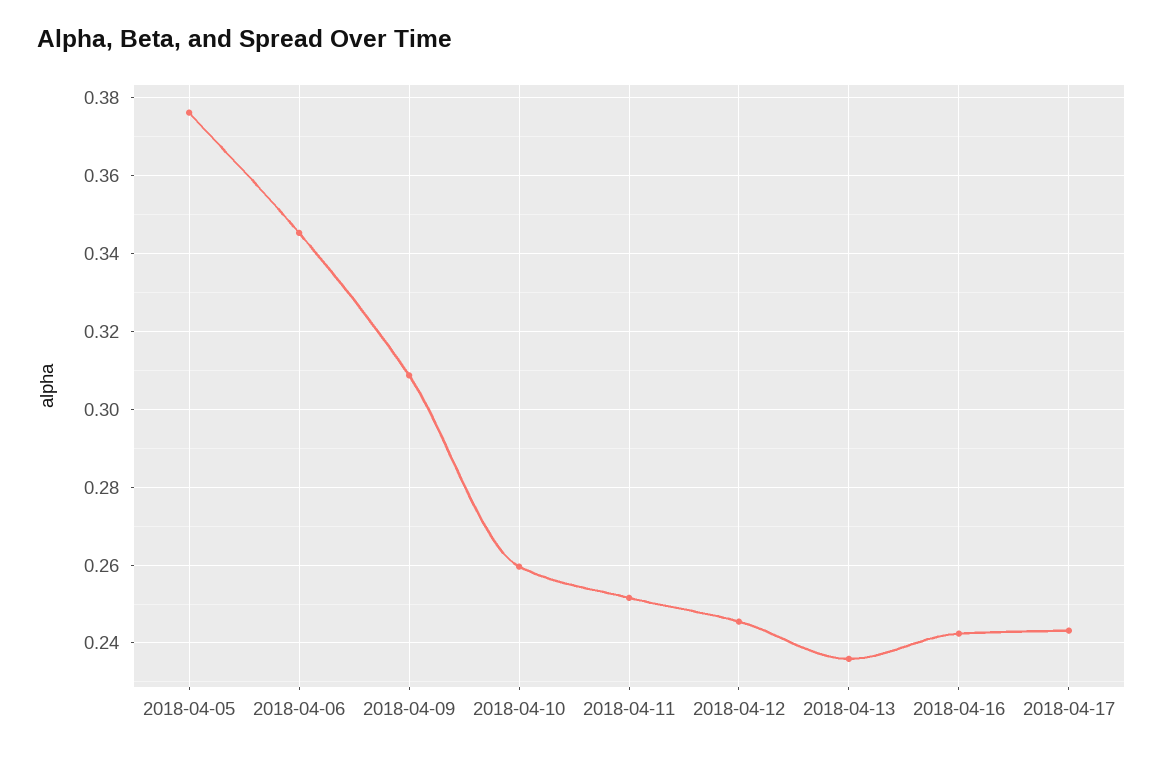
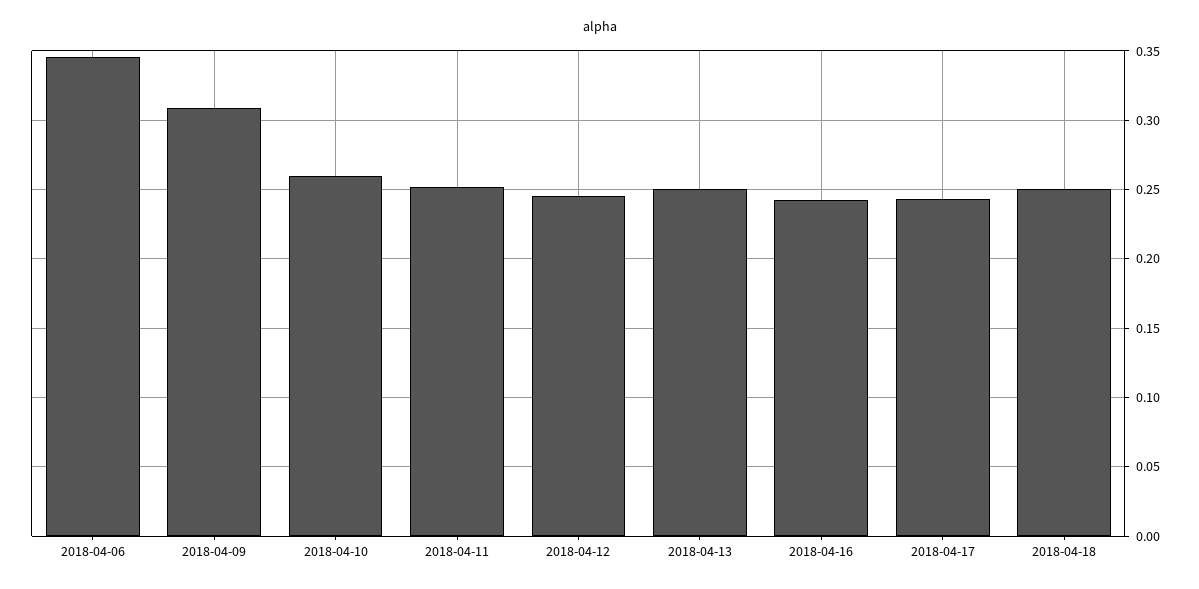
2018-04-05: 0.376 -> none
2018-04-13: 0.236 -> 0.25
2018-04-18: none -> 0.25

